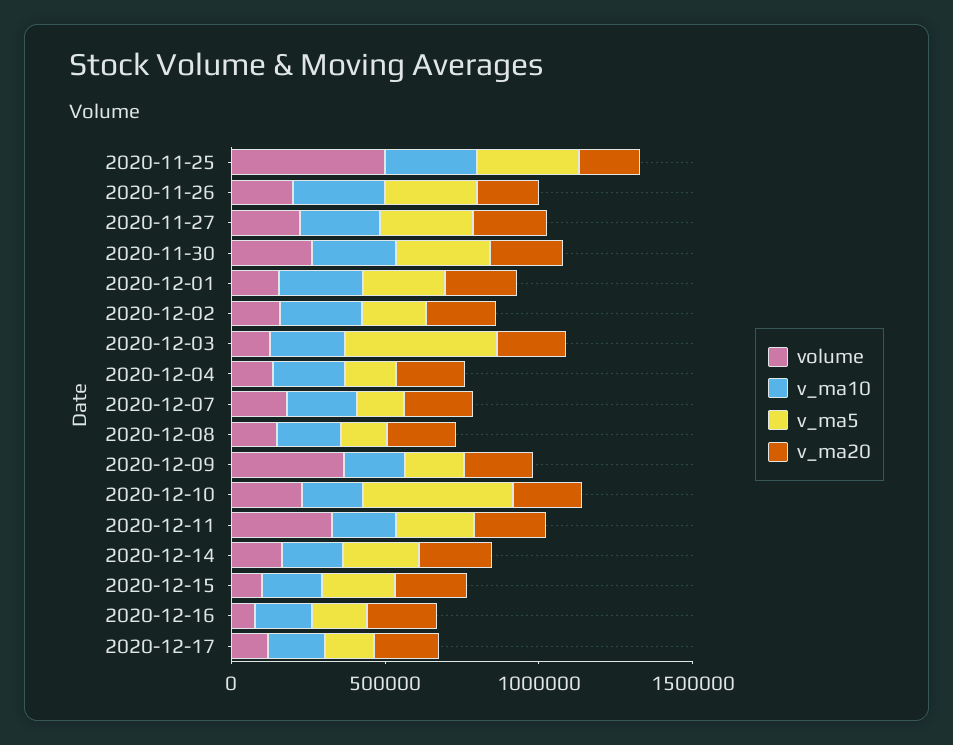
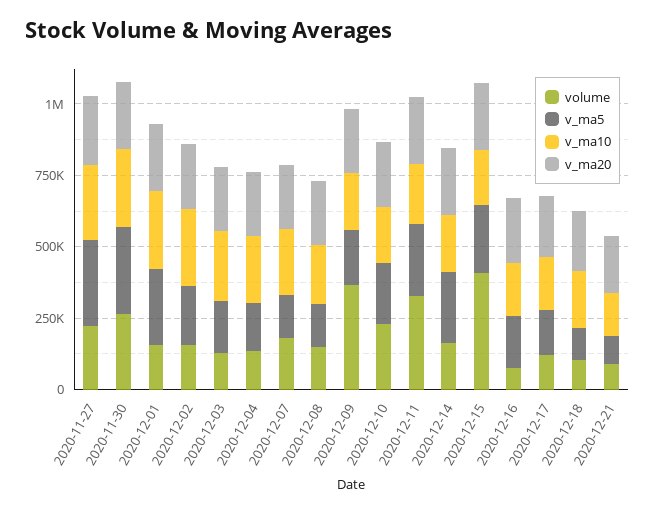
volume, 2020-11-25: 500000 -> none
v_ma10, 2020-11-25: 300000 -> none
v_ma5, 2020-11-25: 300000 -> none
v_ma20, 2020-11-25: 200000 -> none
volume, 2020-11-26: 200000 -> none
v_ma10, 2020-11-26: 300000 -> none
v_ma5, 2020-11-26: 300000 -> none
v_ma20, 2020-11-26: 200000 -> none
v_ma5, 2020-12-03: 500000 -> 200000
v_ma5, 2020-12-10: 500000 -> 200000
volume, 2020-12-15: 100000 -> 400000
volume, 2020-12-18: none -> 100000
v_ma5, 2020-12-18: none -> 100000
v_ma10, 2020-12-18: none -> 200000
v_ma20, 2020-12-18: none -> 200000
volume, 2020-12-21: none -> 100000
v_ma5, 2020-12-21: none -> 100000
v_ma10, 2020-12-21: none -> 150000
v_ma20, 2020-12-21: none -> 200000

